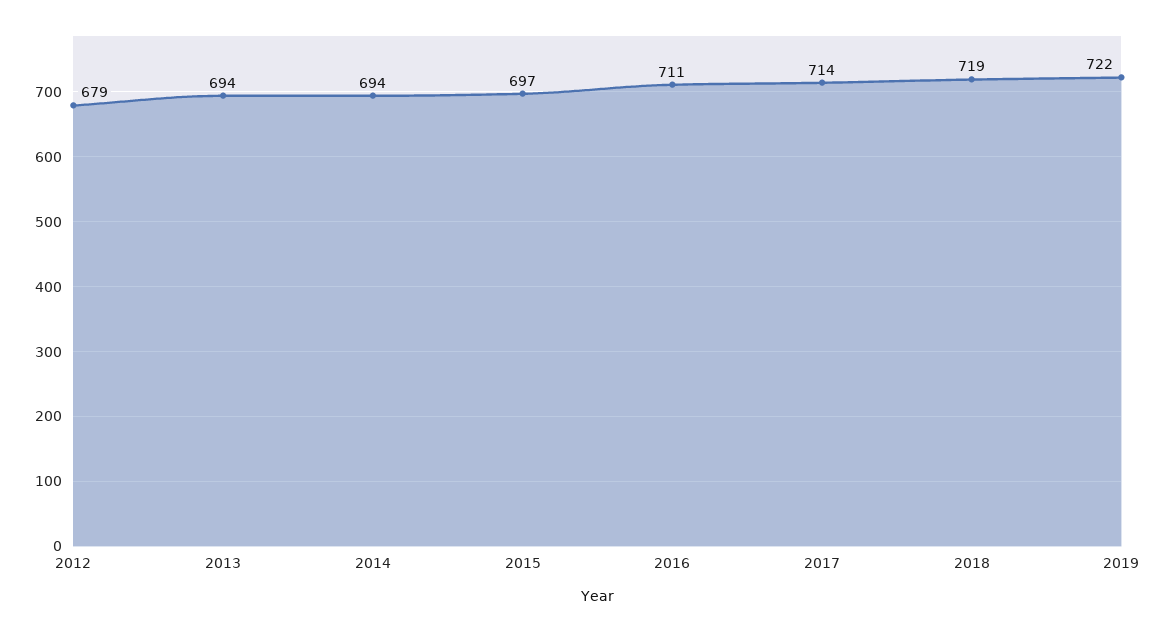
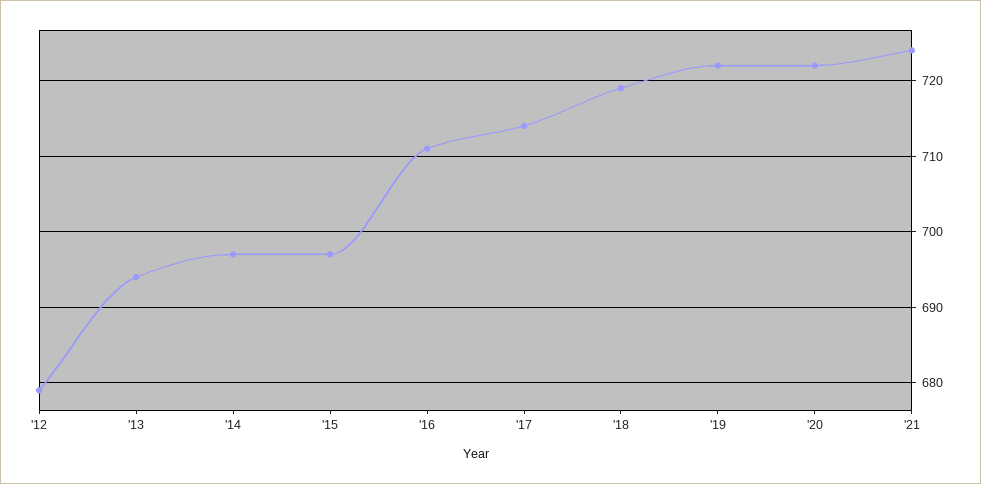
2014: 694 -> 697
'20: none -> 722
'21: none -> 724

